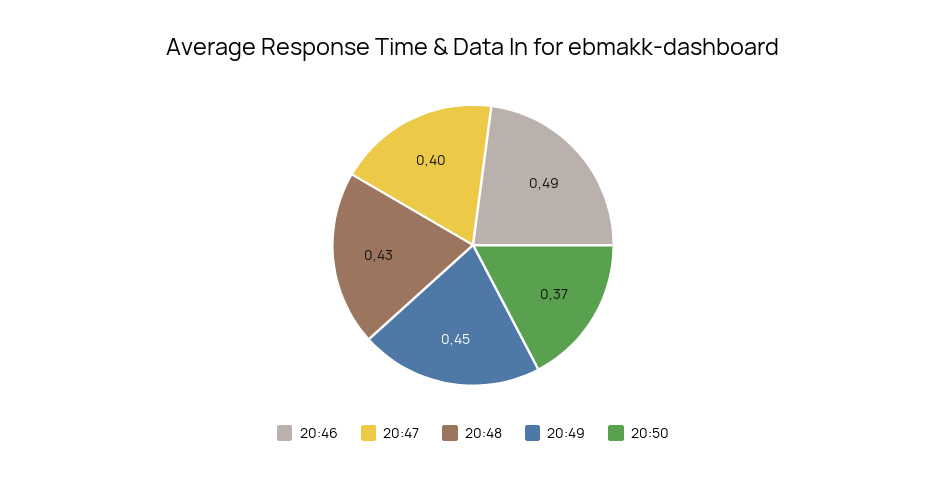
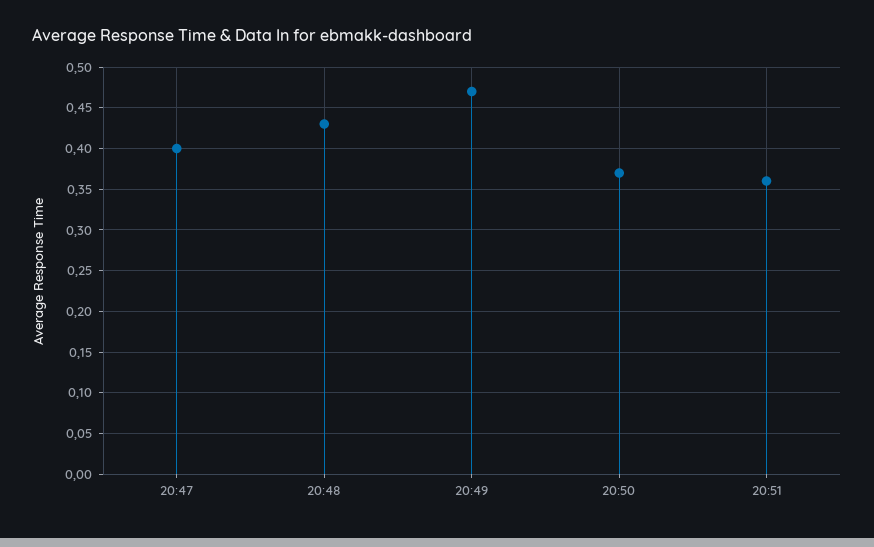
20:46: 0.49 -> none
20:49: 0.45 -> 0.47
20:51: none -> 0.36

